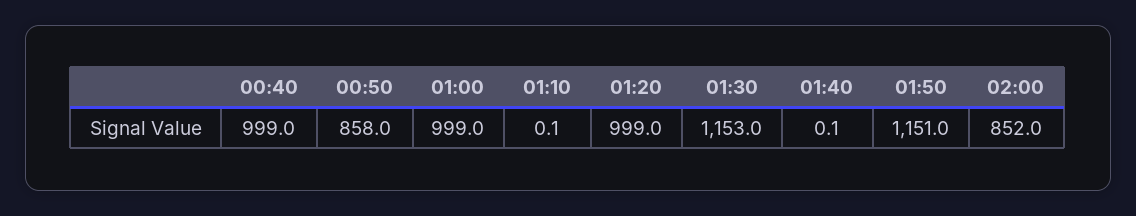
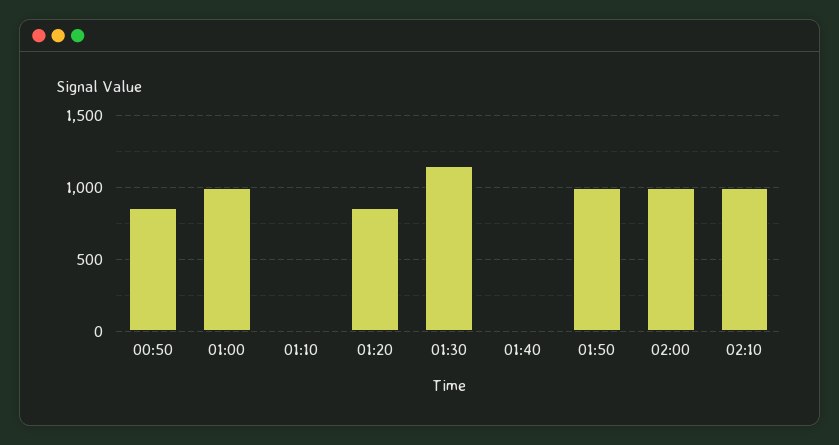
00:40: 999 -> none
01:20: 999 -> 850
01:50: 1151 -> 1000
02:00: 852 -> 1000
02:10: none -> 1000

